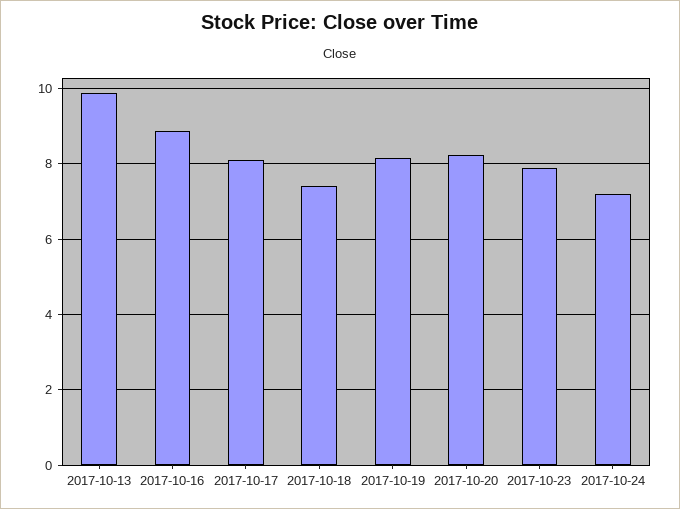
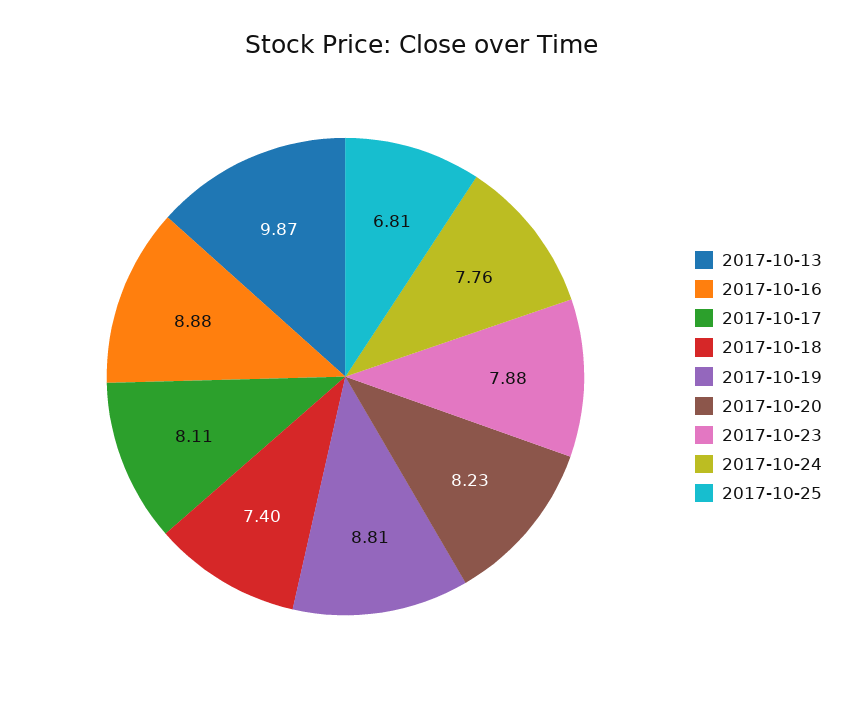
2017-10-19: 8.2 -> 8.81
2017-10-24: 7.2 -> 7.76
2017-10-25: none -> 6.81

